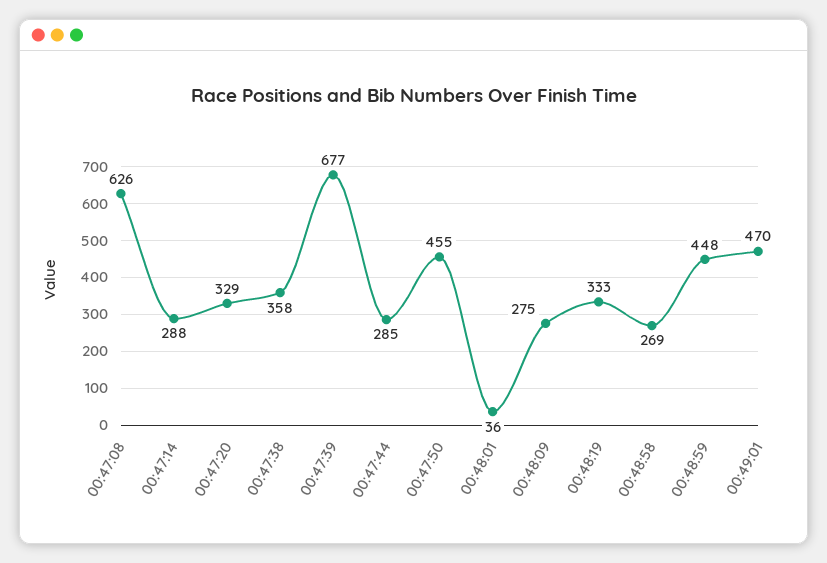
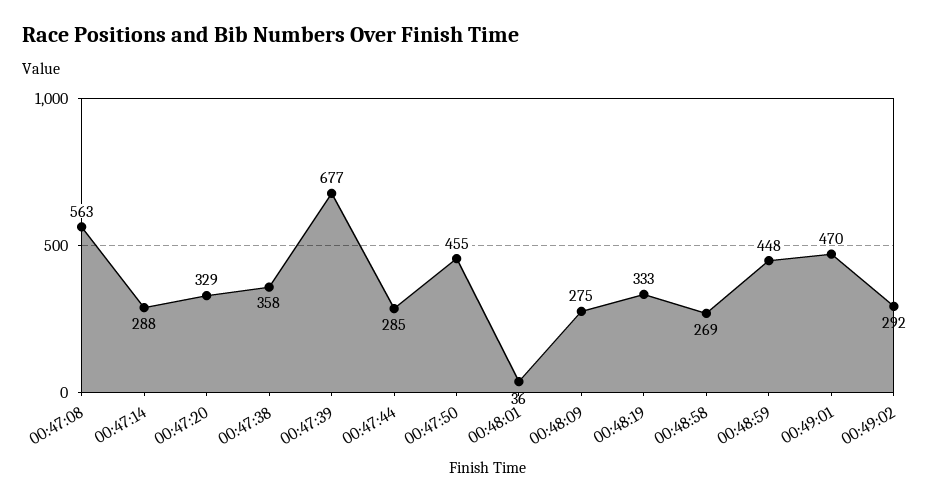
00:47:08: 626 -> 563
00:49:02: none -> 292

